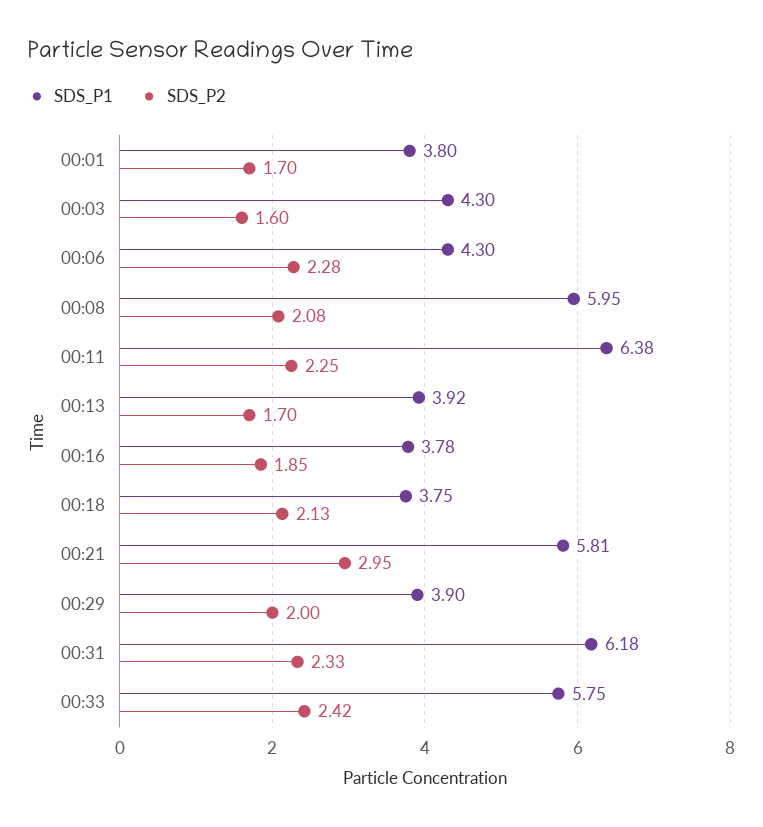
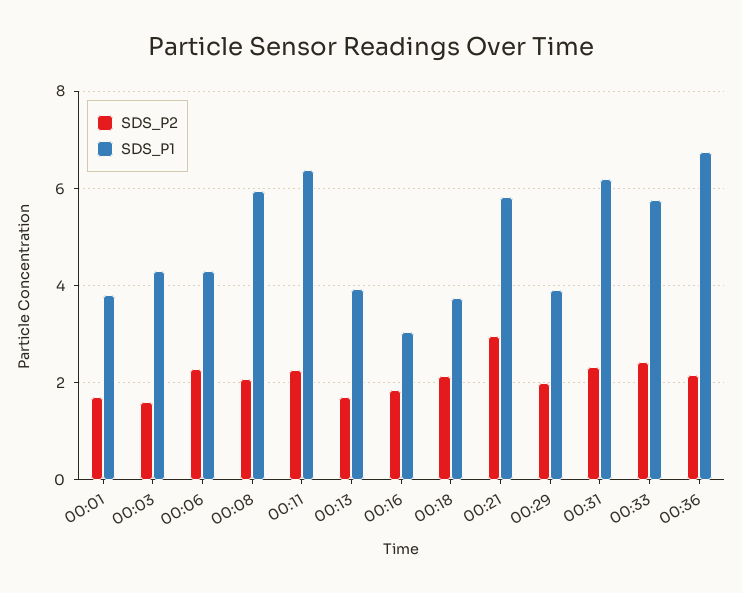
SDS_P1, 00:16: 3.78 -> 3
SDS_P2, 00:36: none -> 2.2
SDS_P1, 00:36: none -> 6.8

